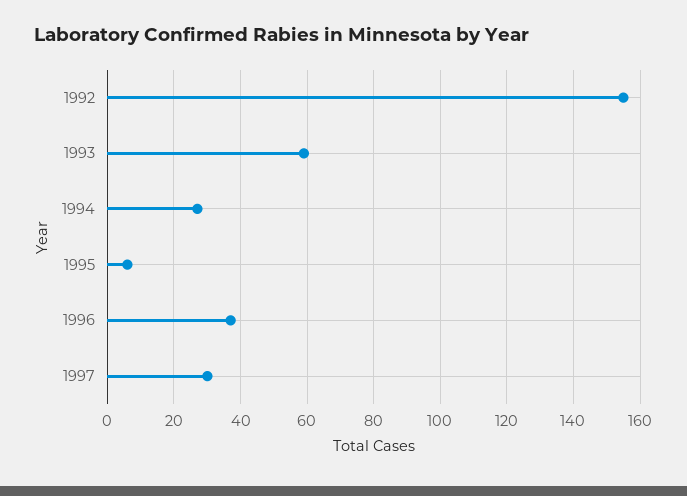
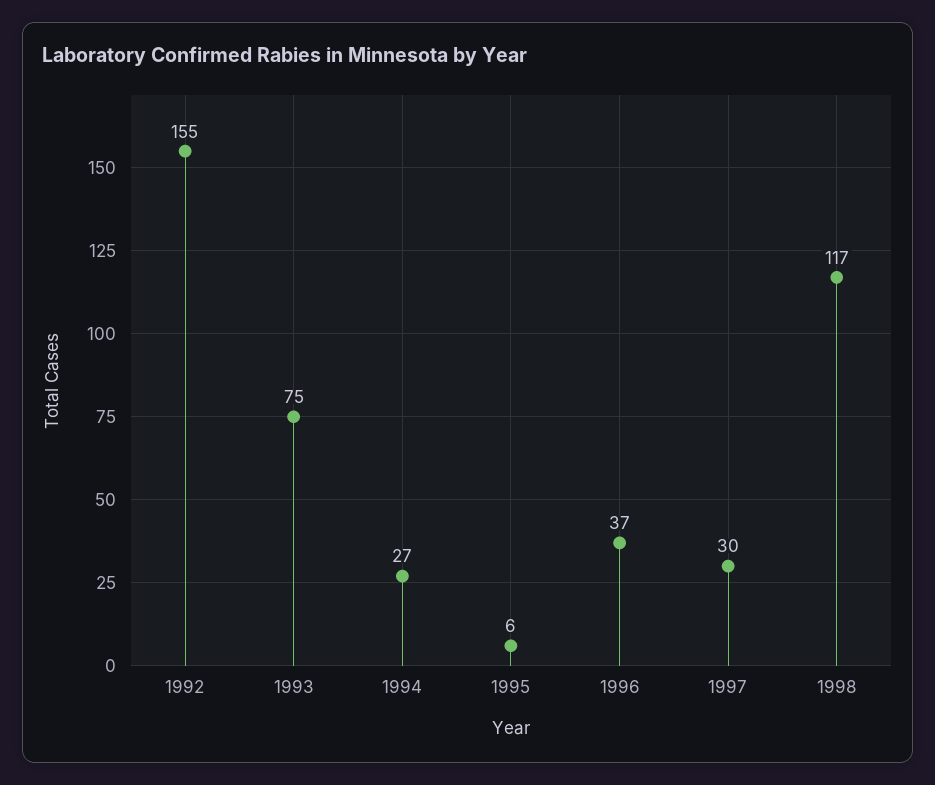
1993: 60 -> 75
1998: none -> 117

